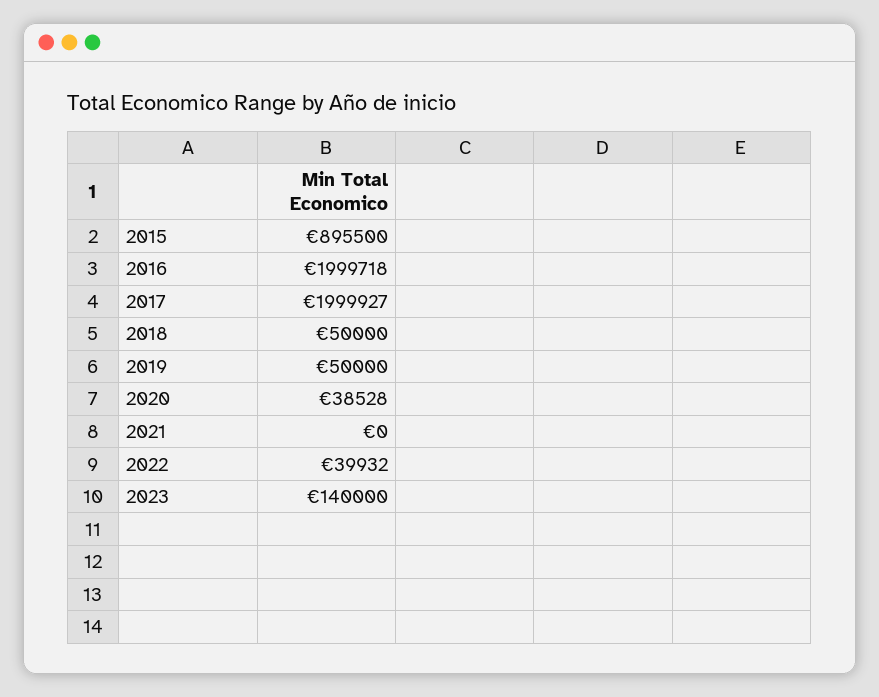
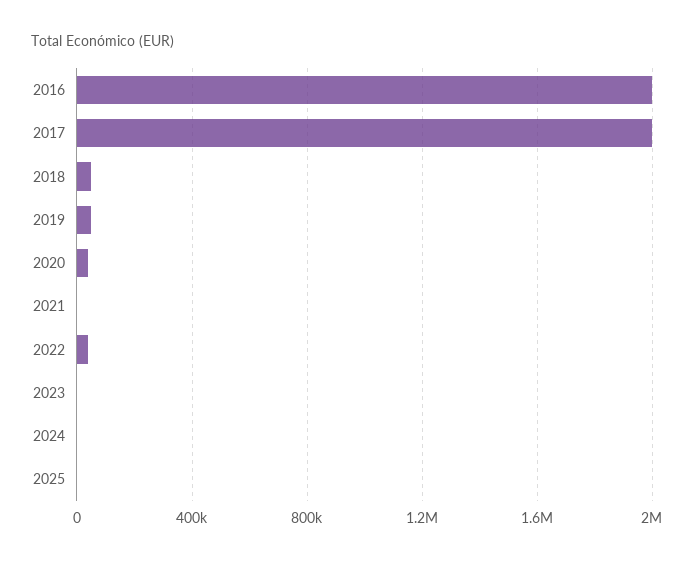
2015: 895500 -> none
2023: 140000 -> 0
2024: none -> 0
2025: none -> 0

